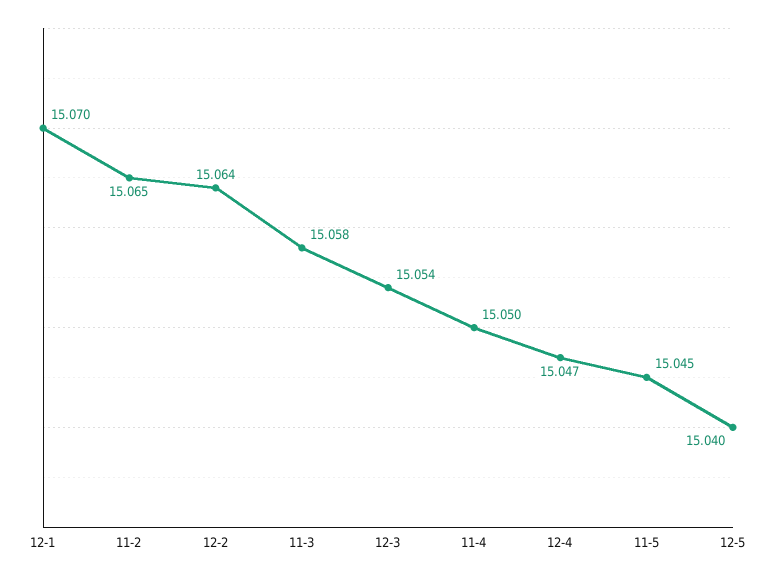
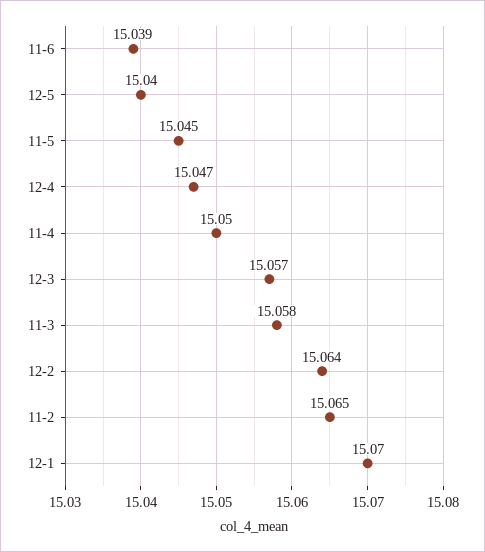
12-3: 15.054 -> 15.057
11-6: none -> 15.039

